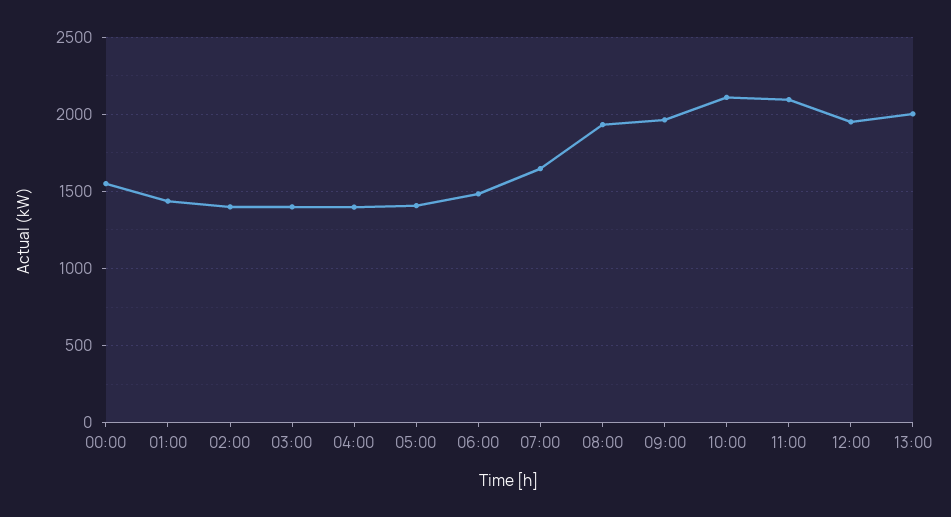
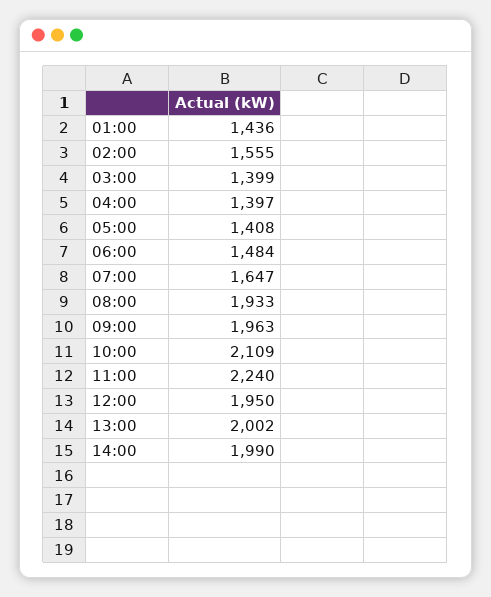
00:00: 1550 -> none
02:00: 1400 -> 1555
11:00: 2100 -> 2240
14:00: none -> 1990

